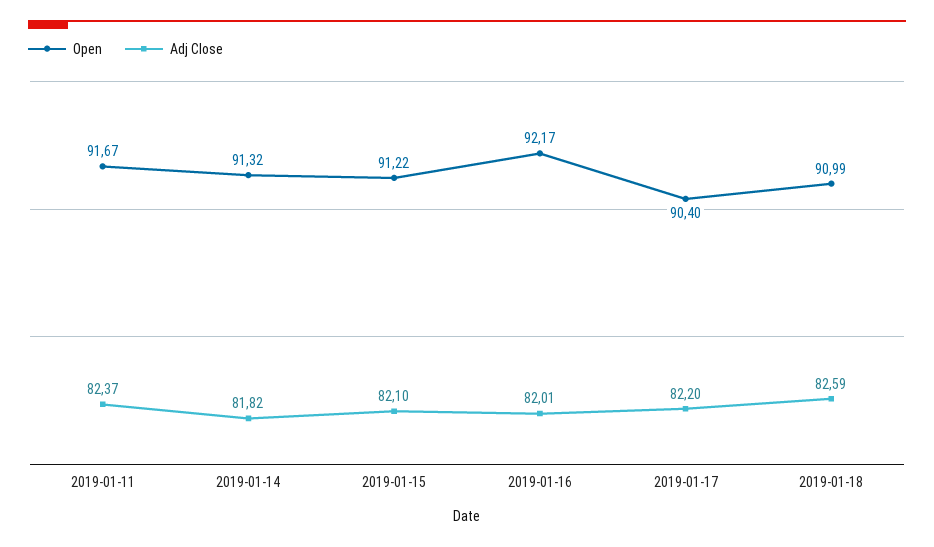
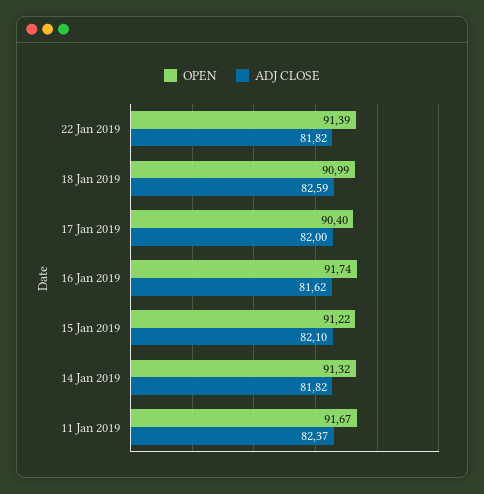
Open, 2019-01-16: 92.17 -> 91.74
Adj Close, 2019-01-16: 82.01 -> 81.62
Adj Close, 2019-01-17: 82.2 -> 82
Open, 22 Jan 2019: none -> 91.39
Adj Close, 22 Jan 2019: none -> 81.82

